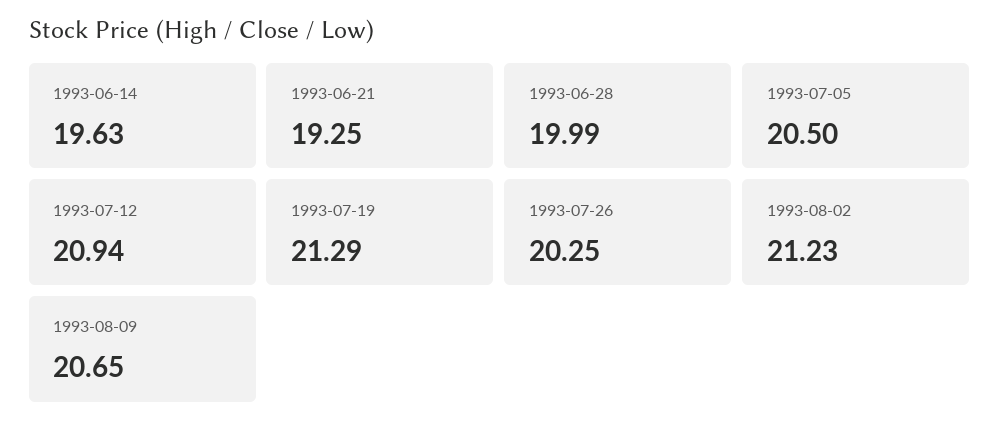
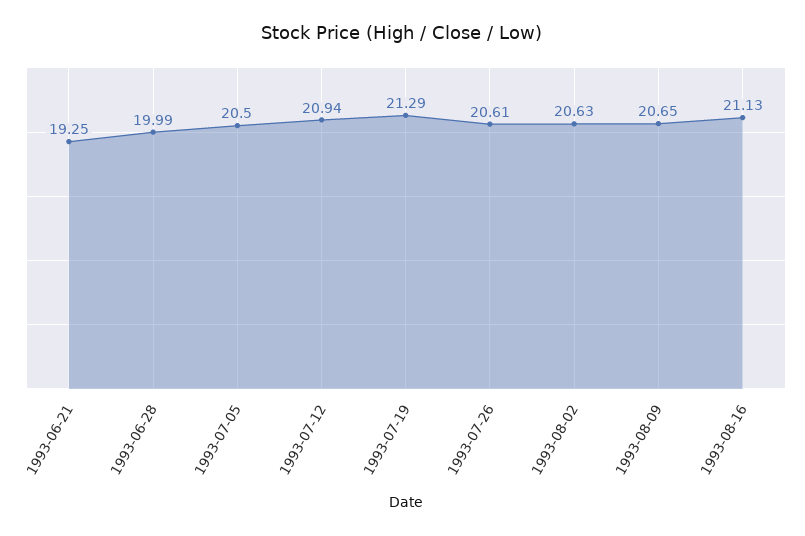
1993-06-14: 19.63 -> none
1993-07-26: 20.25 -> 20.61
1993-08-02: 21.23 -> 20.63
1993-08-16: none -> 21.13

